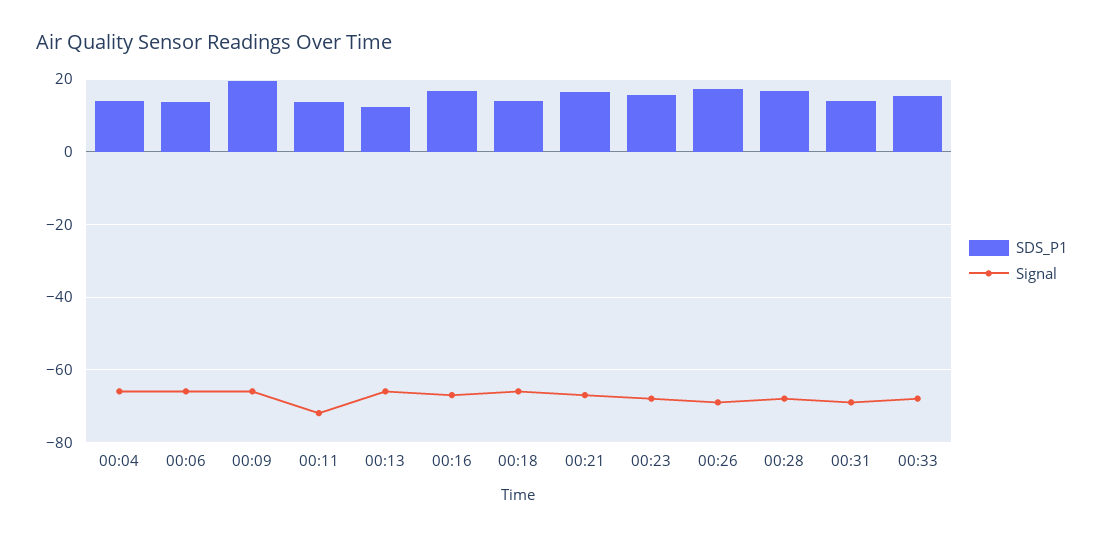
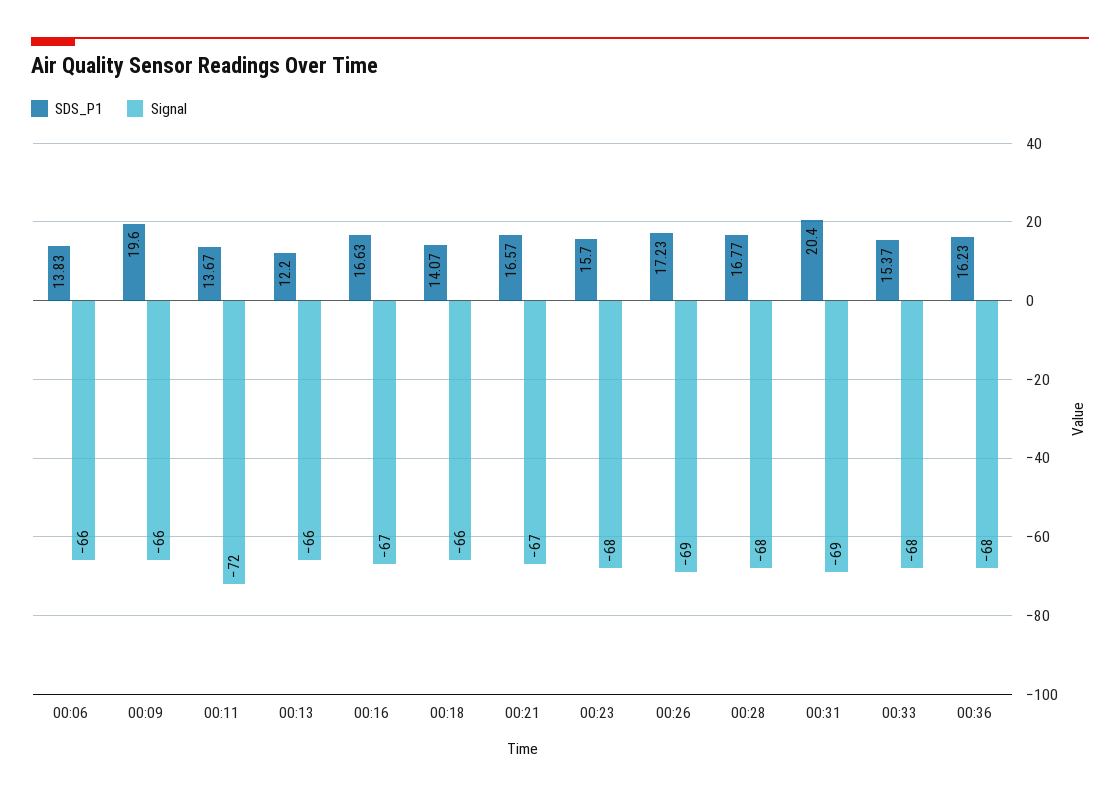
SDS_P1, 00:04: 14 -> none
Signal, 00:04: -66 -> none
SDS_P1, 00:31: 14 -> 20.4
SDS_P1, 00:36: none -> 16.23
Signal, 00:36: none -> -68

